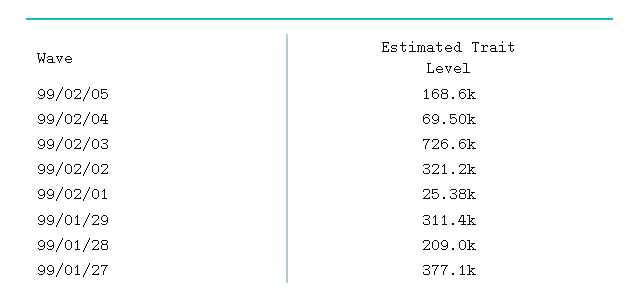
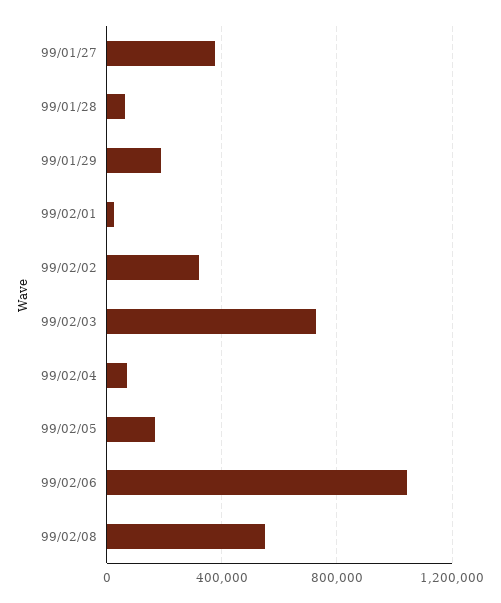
99/01/29: 311400 -> 200000
99/01/28: 209000 -> 50000
99/02/06: none -> 1050000
99/02/08: none -> 550000

